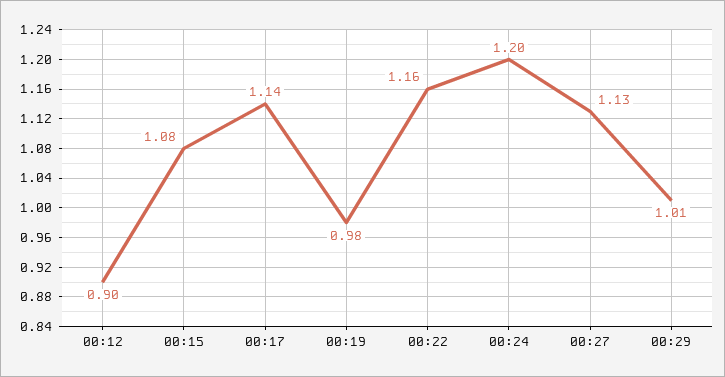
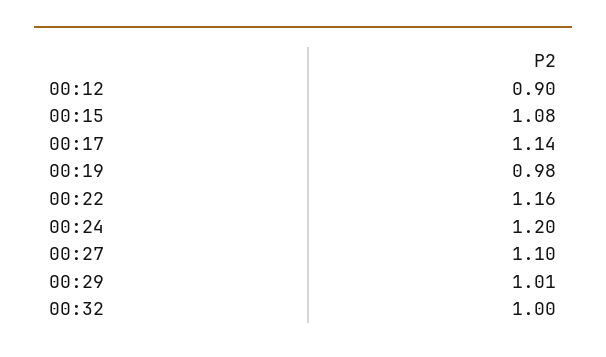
00:27: 1.13 -> 1.1
00:32: none -> 1

